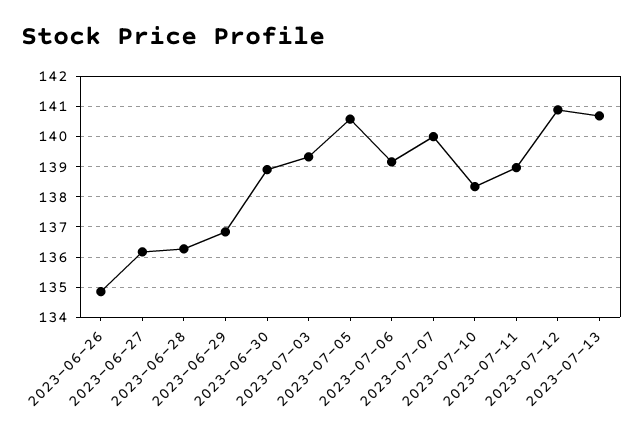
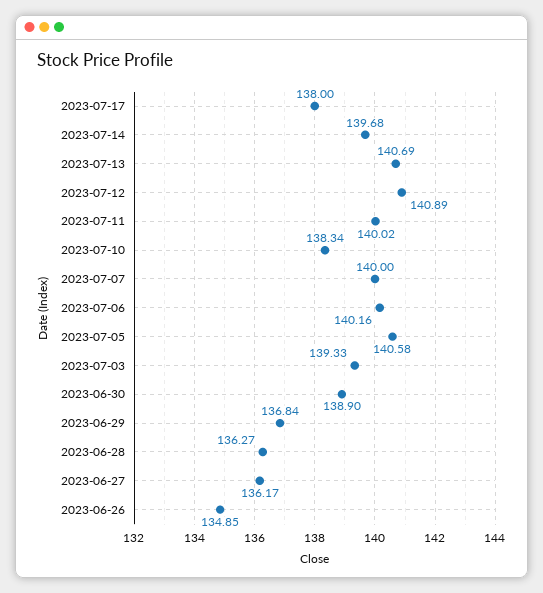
2023-07-06: 139.2 -> 140.16
2023-07-11: 139 -> 140.02
2023-07-17: none -> 138
2023-07-14: none -> 139.68

